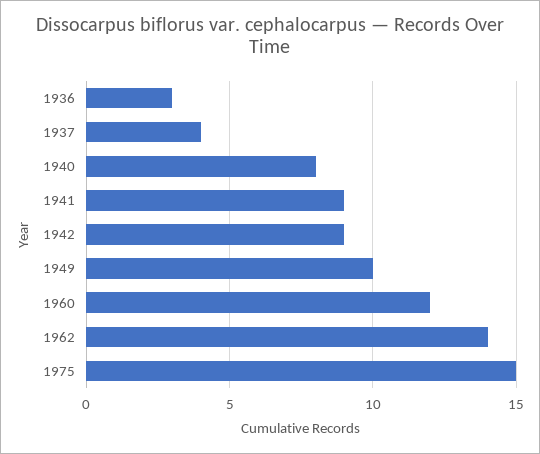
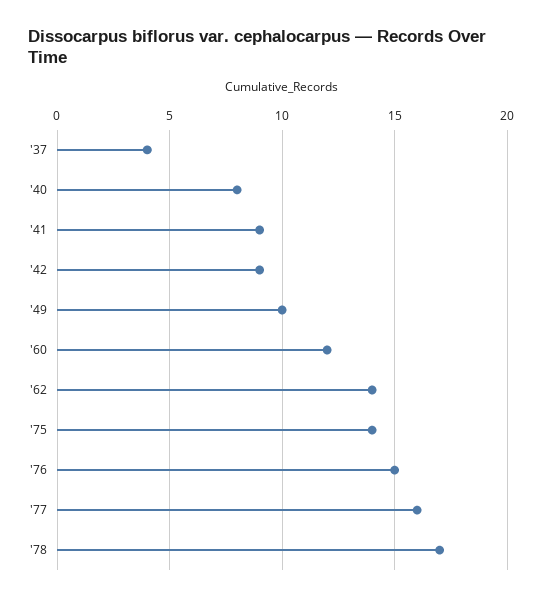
1936: 3 -> none
1975: 15 -> 14
'76: none -> 15
'77: none -> 16
'78: none -> 17

